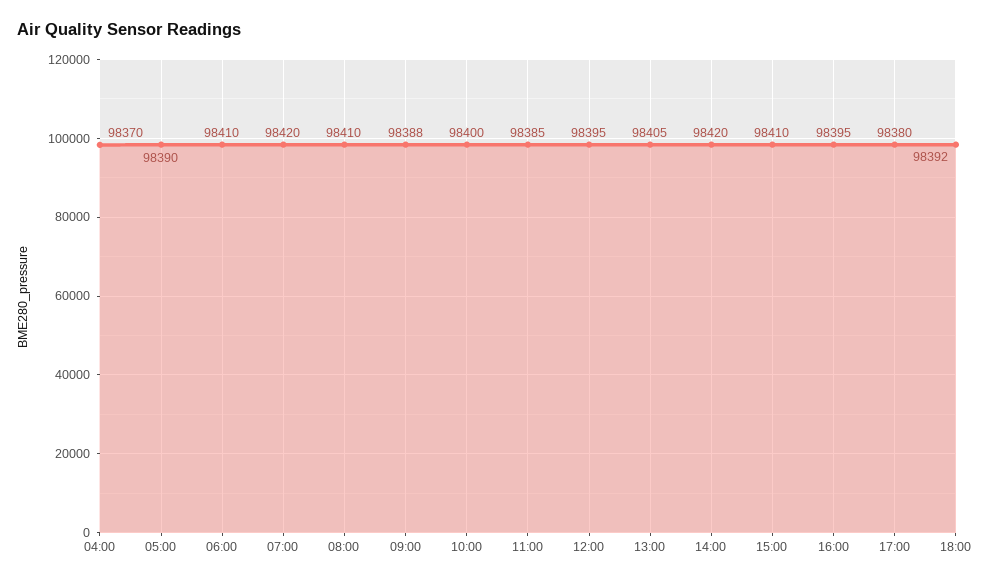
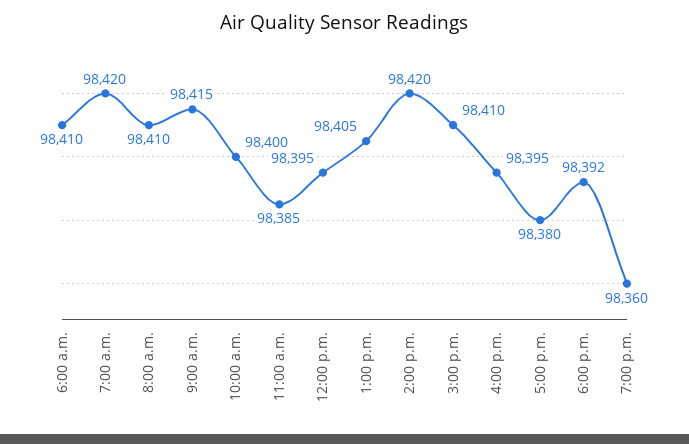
04:00: 98370 -> none
05:00: 98390 -> none
09:00: 98388 -> 98415
7:00 p.m.: none -> 98360

